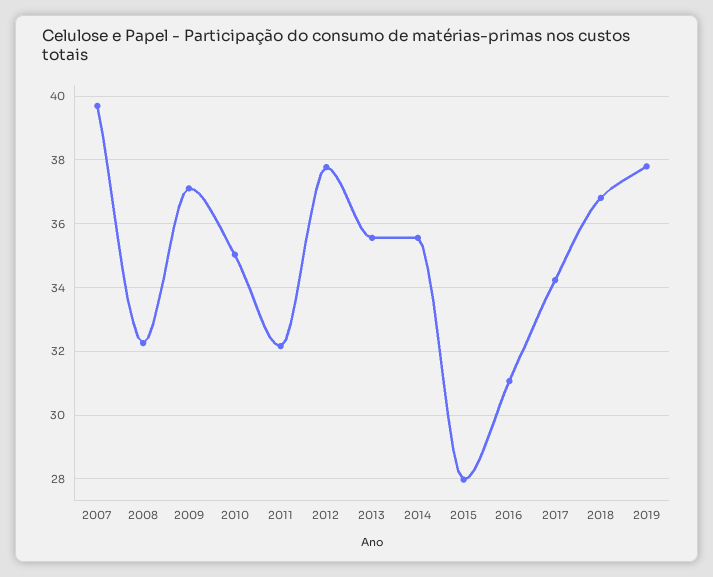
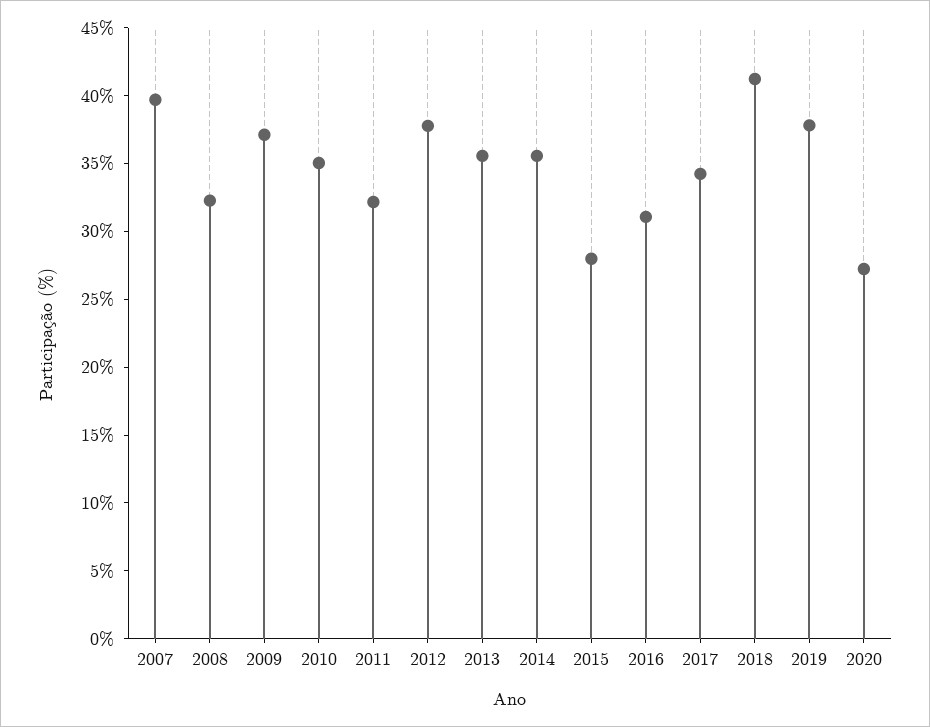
2018: 36.8 -> 41
2020: none -> 27

